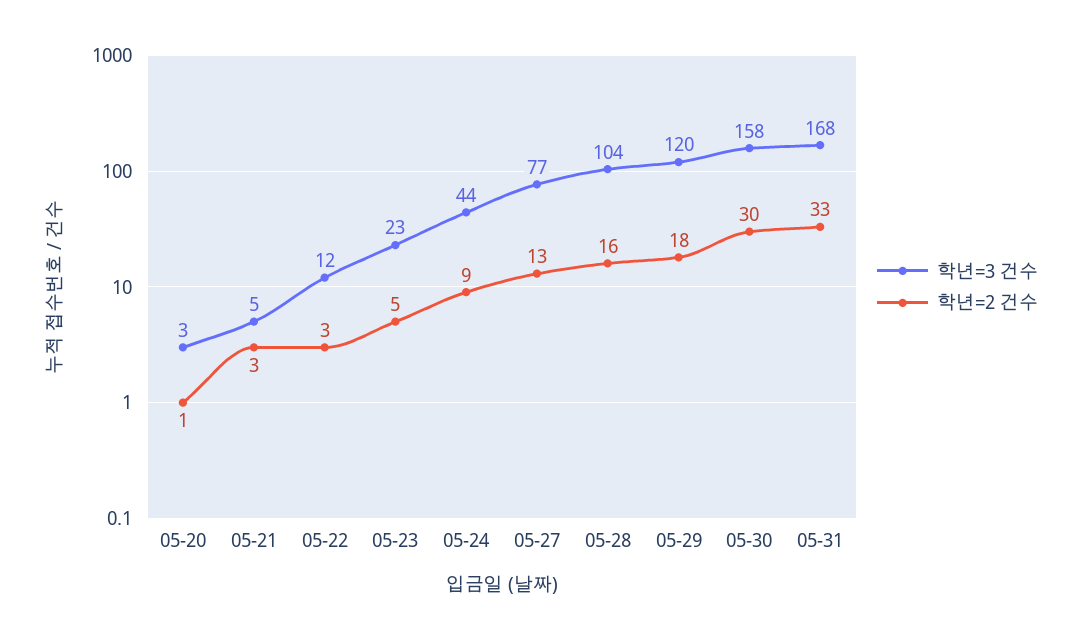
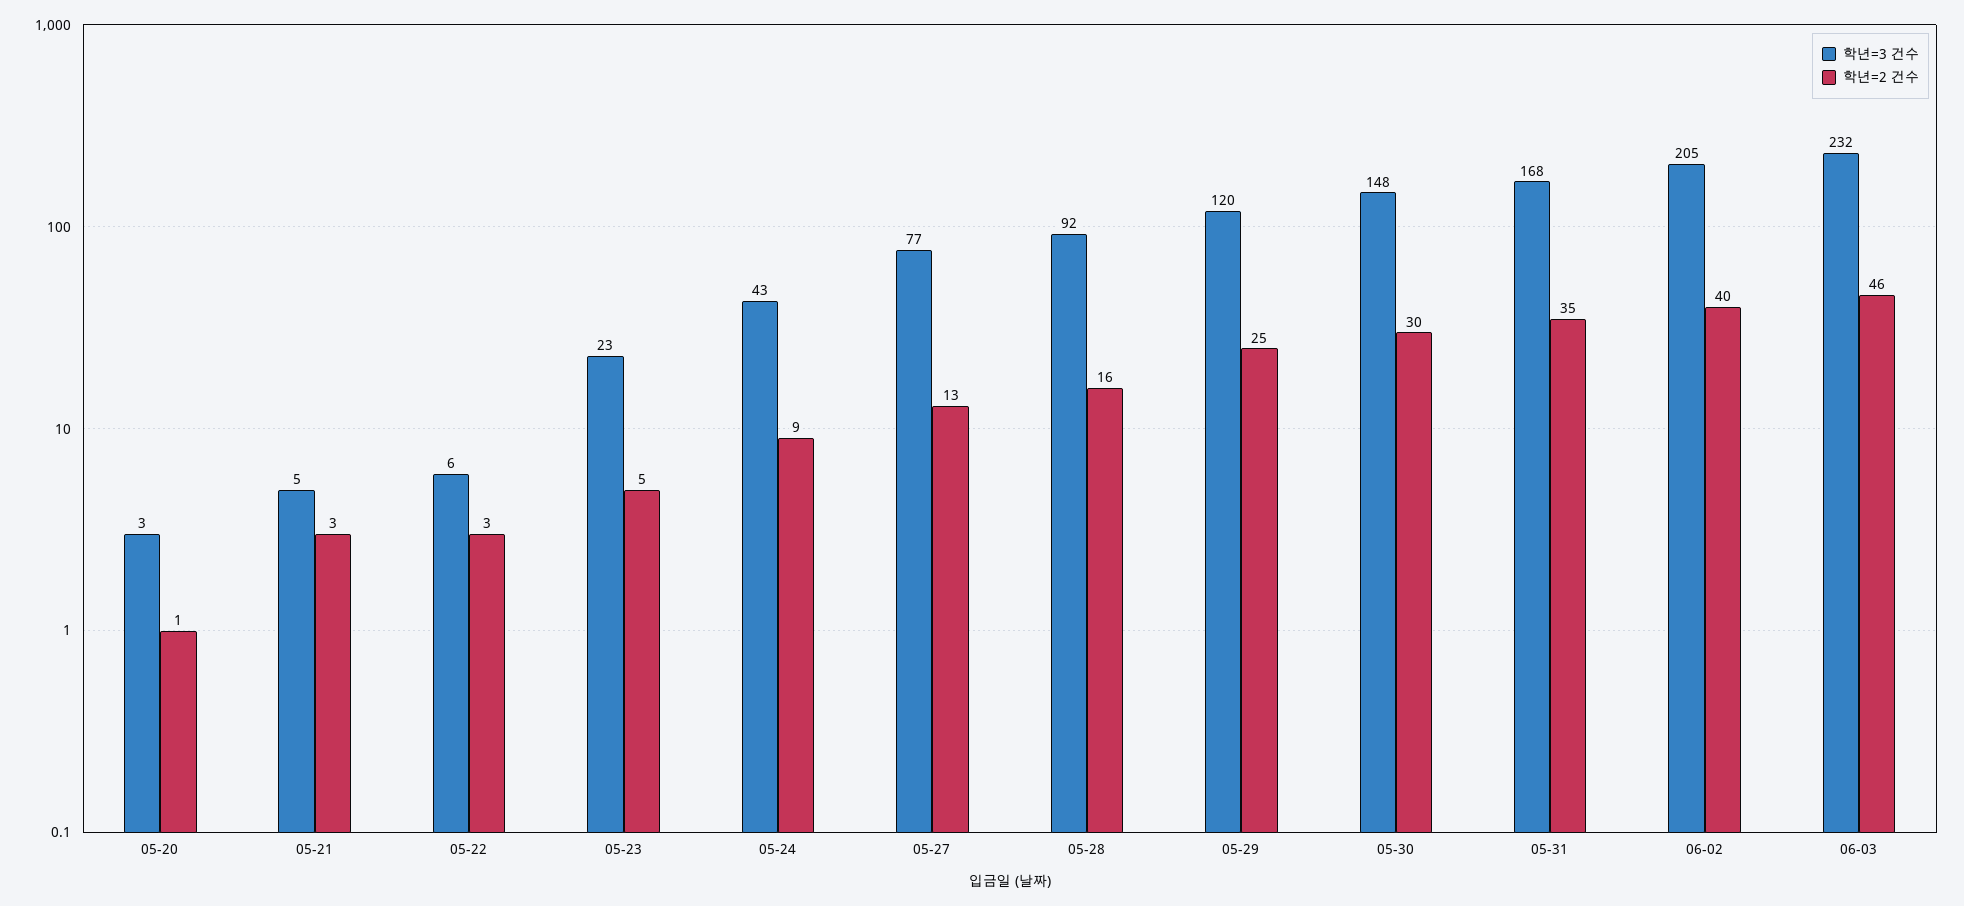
학년=3 건수, 05-22: 12 -> 6
학년=3 건수, 05-24: 44 -> 43
학년=3 건수, 05-28: 104 -> 92
학년=2 건수, 05-29: 18 -> 25
학년=3 건수, 05-30: 158 -> 148
학년=2 건수, 05-31: 33 -> 35
학년=3 건수, 06-02: none -> 205
학년=2 건수, 06-02: none -> 40
학년=3 건수, 06-03: none -> 232
학년=2 건수, 06-03: none -> 46

